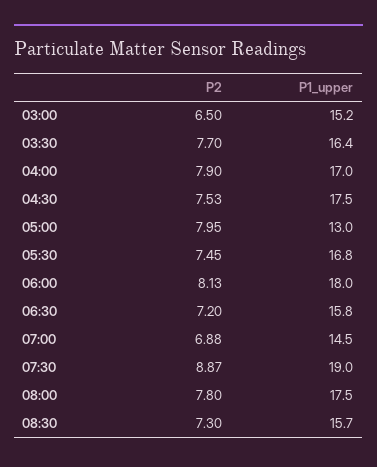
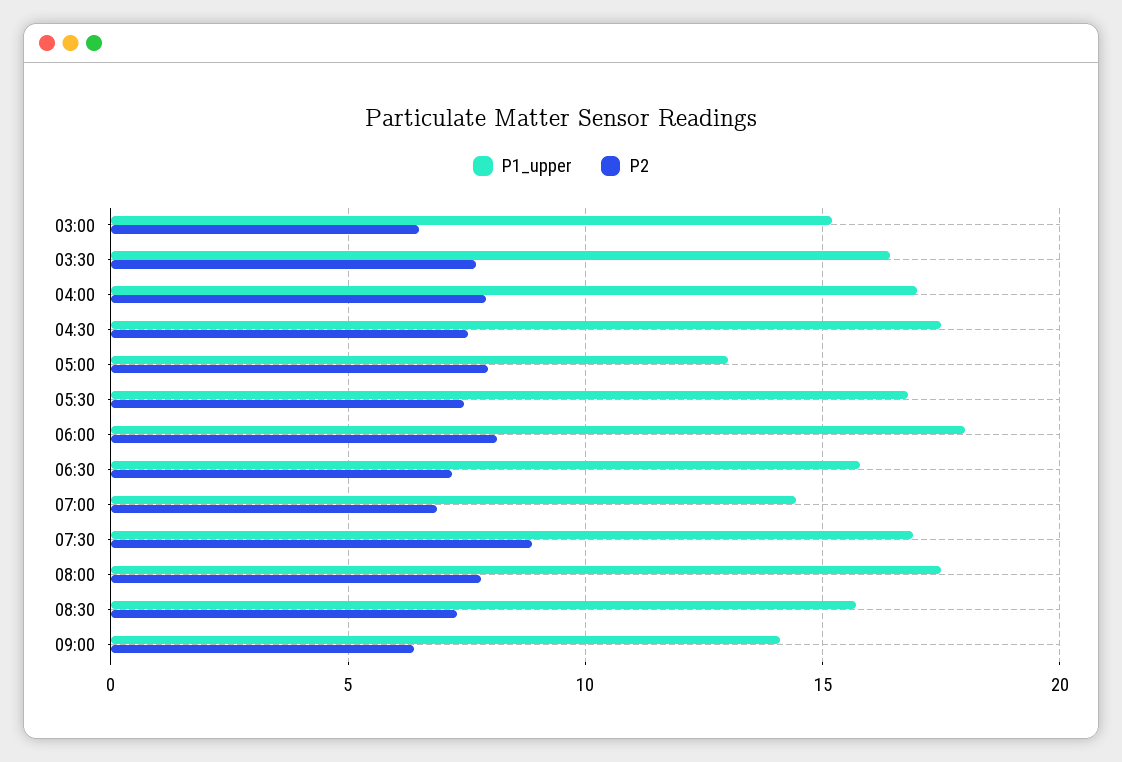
P1_upper, 07:30: 19 -> 17
P1_upper, 09:00: none -> 14
P2, 09:00: none -> 6.5

